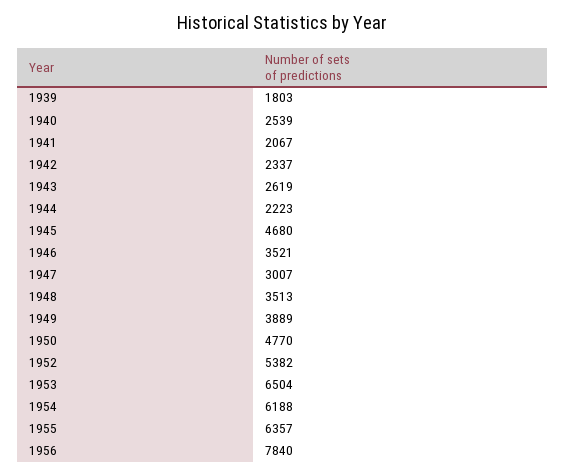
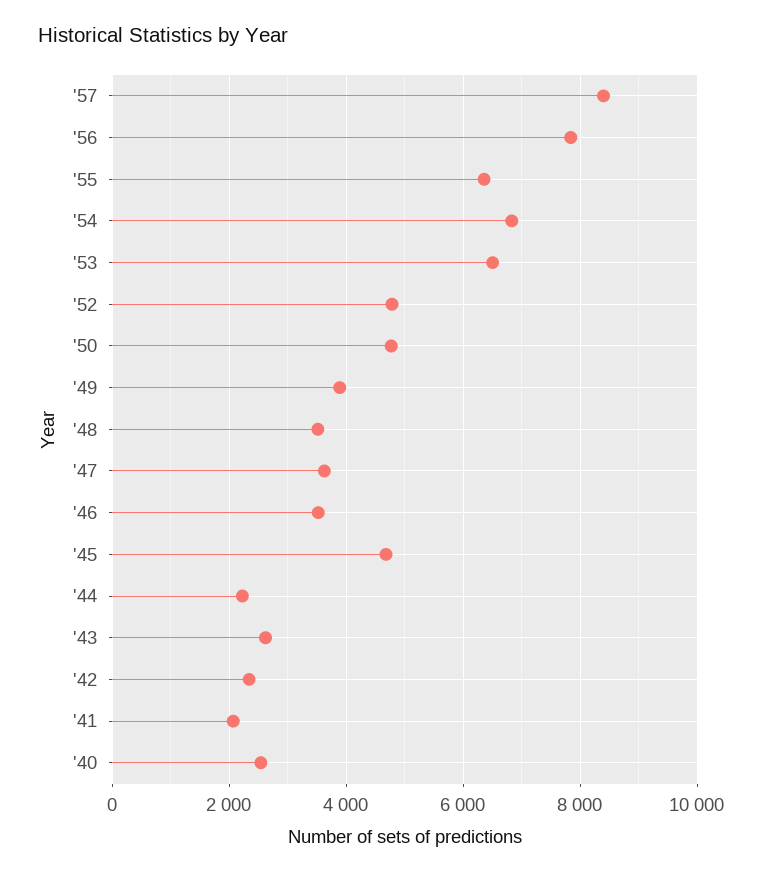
1939: 1803 -> none
1947: 3007 -> 3600
1952: 5382 -> 4800
1954: 6188 -> 6800
'57: none -> 8400

